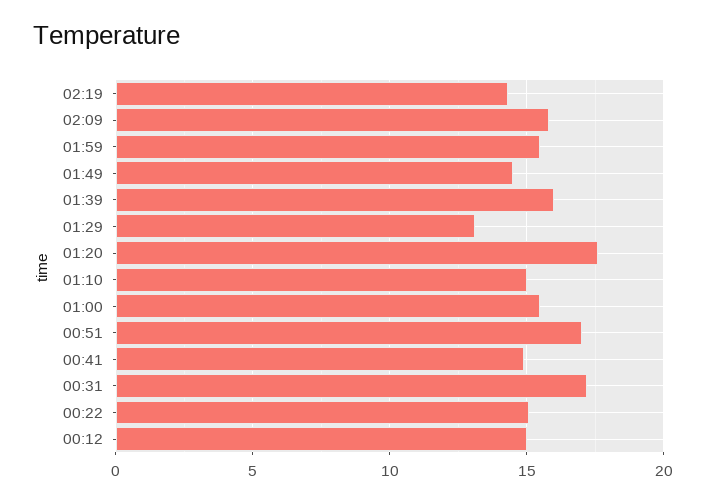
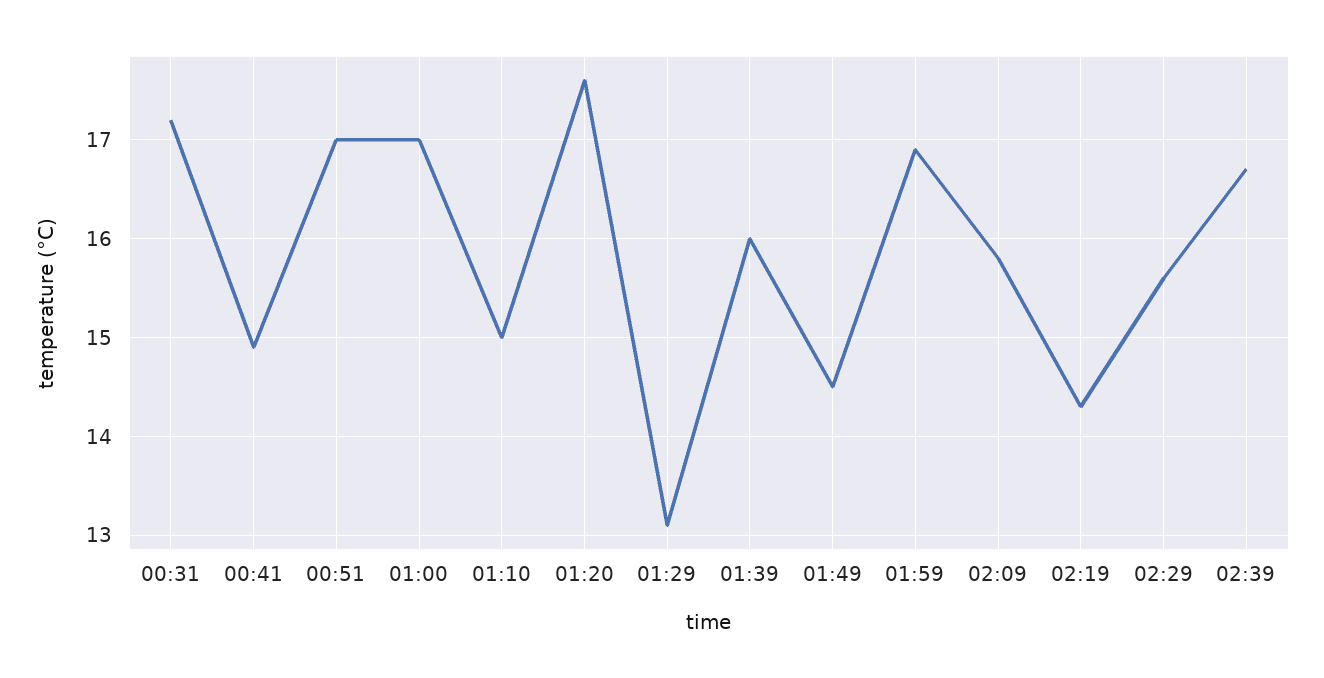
01:59: 15.5 -> 16.9
01:00: 15.5 -> 17
00:22: 15 -> none
00:12: 15 -> none
02:29: none -> 15.6
02:39: none -> 16.7

